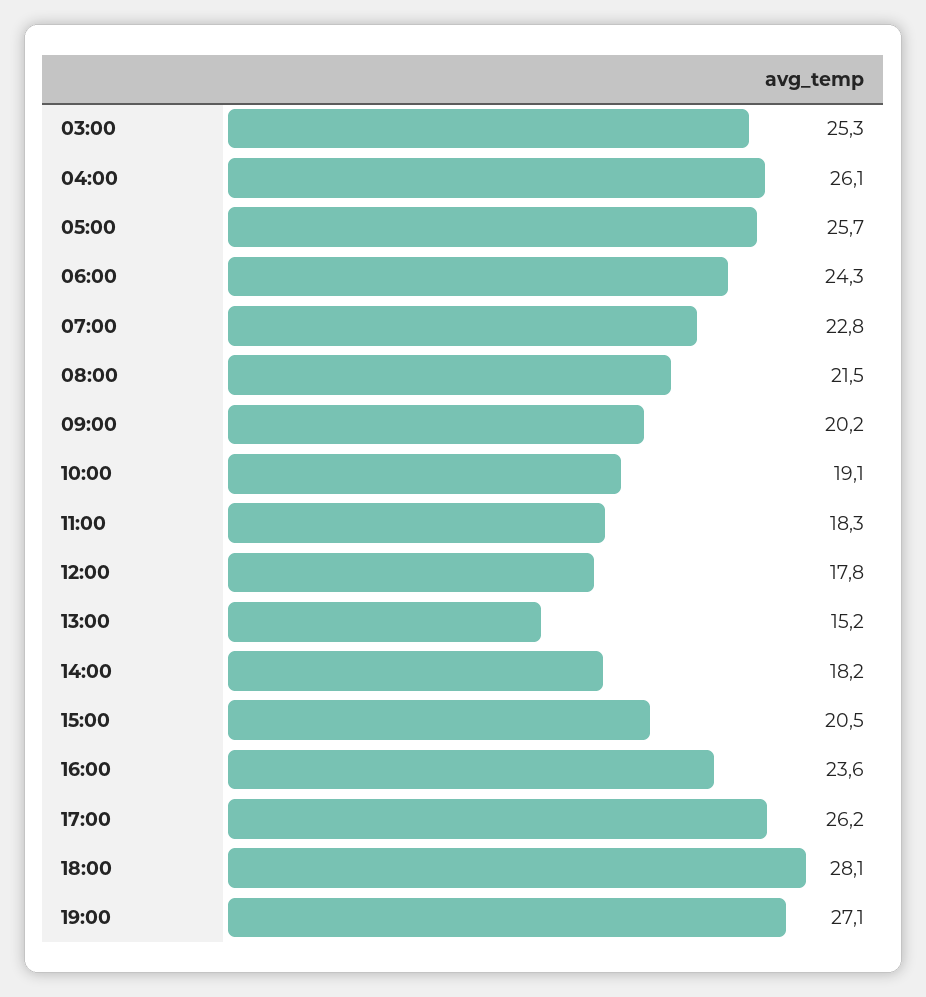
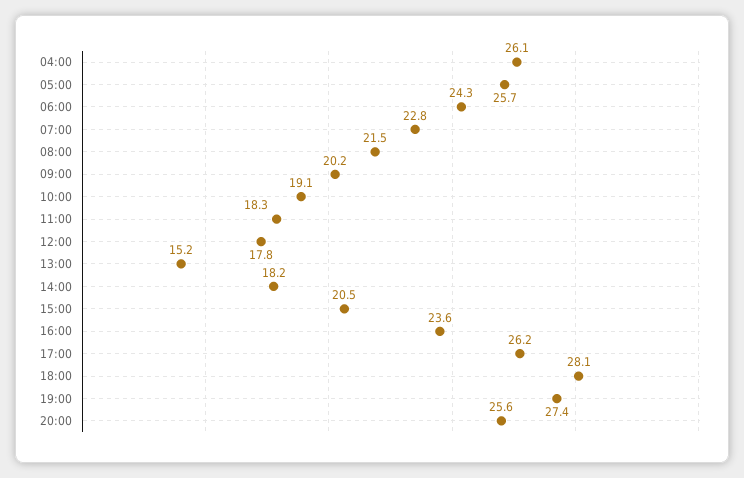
03:00: 25.3 -> none
19:00: 27.1 -> 27.4
20:00: none -> 25.6

